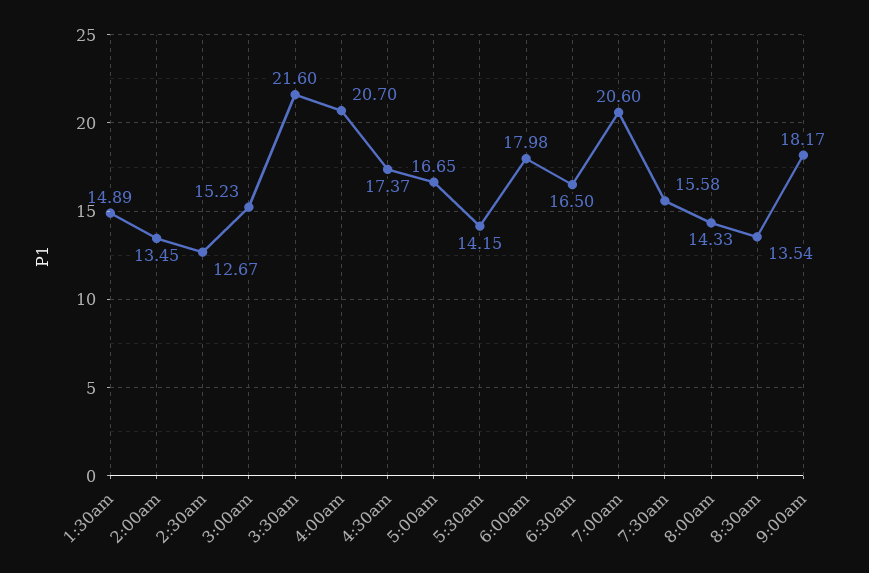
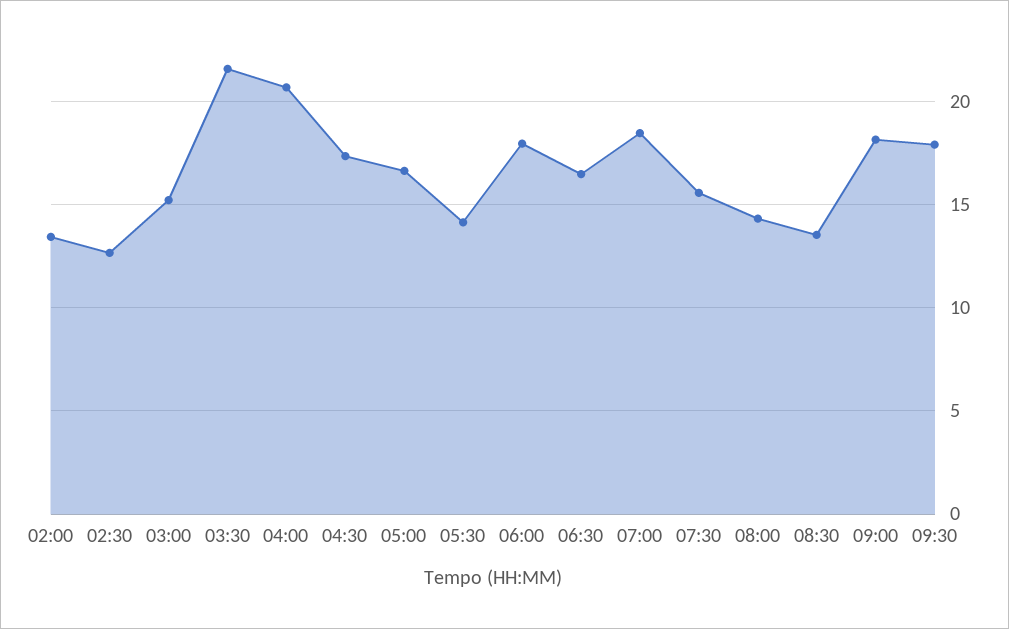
1:30am: 14.89 -> none
7:00am: 20.6 -> 18.5
09:30: none -> 18

